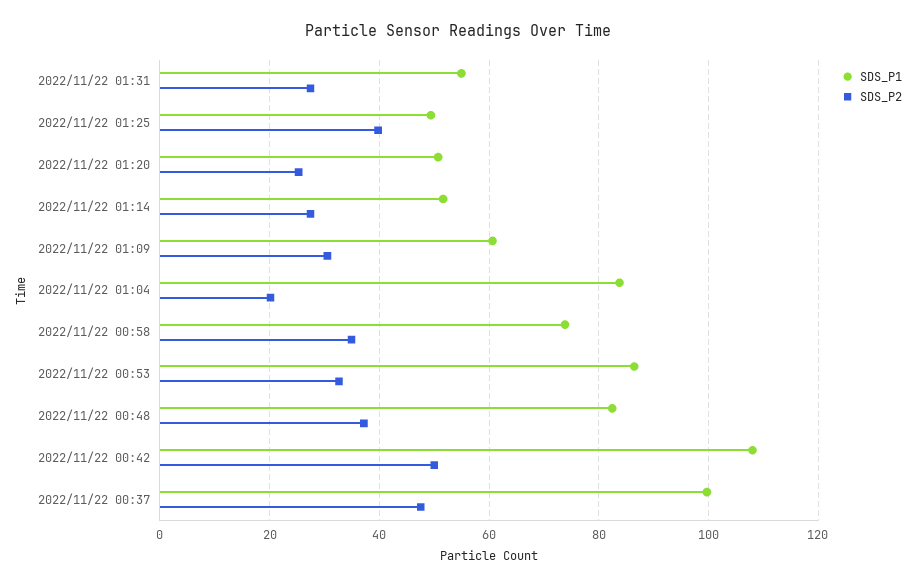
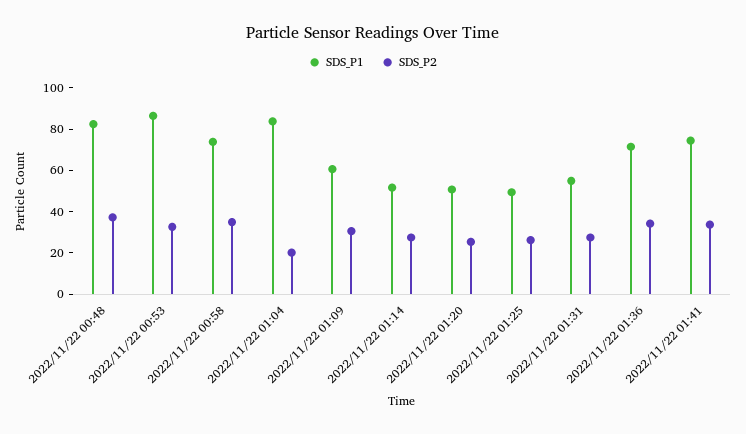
SDS_P2, 2022/11/22 01:25: 40 -> 25
SDS_P1, 2022/11/22 00:42: 108 -> none
SDS_P2, 2022/11/22 00:42: 50 -> none
SDS_P1, 2022/11/22 00:37: 100 -> none
SDS_P2, 2022/11/22 00:37: 48 -> none
SDS_P1, 2022/11/22 01:36: none -> 70
SDS_P2, 2022/11/22 01:36: none -> 35
SDS_P1, 2022/11/22 01:41: none -> 75
SDS_P2, 2022/11/22 01:41: none -> 35

